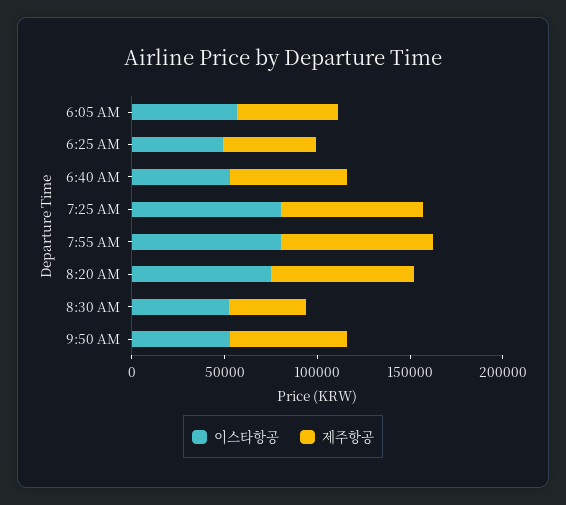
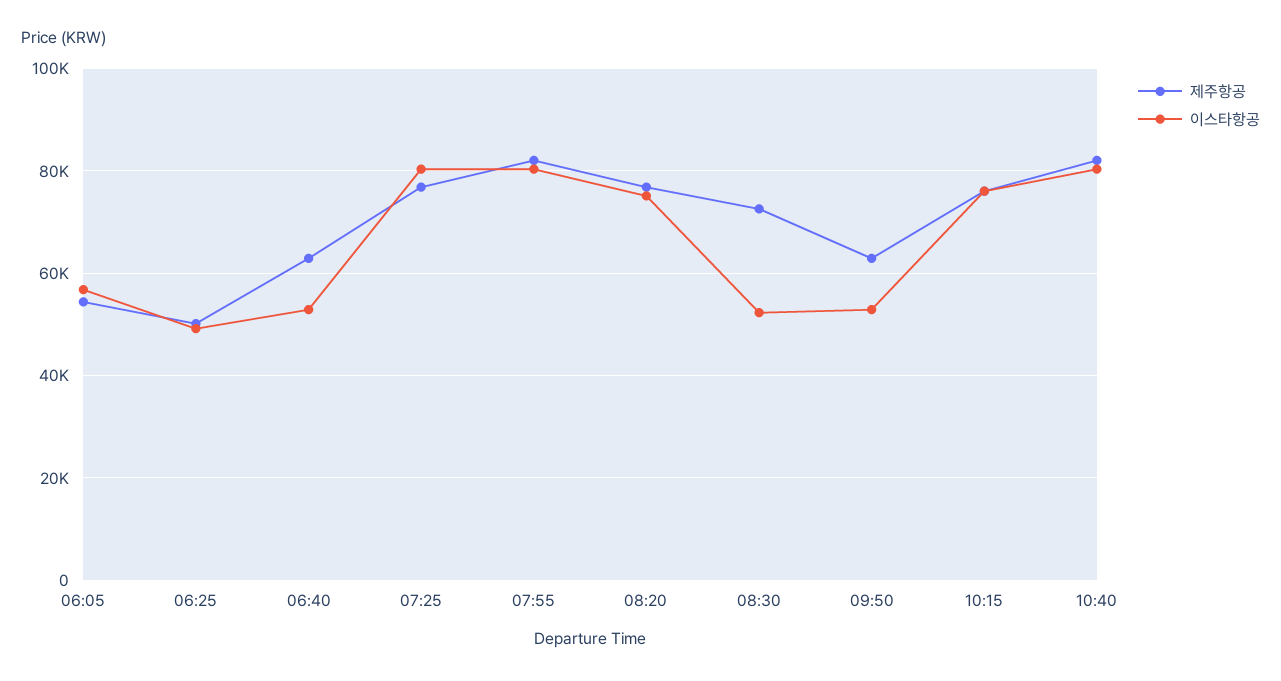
제주항공, 8:30 AM: 40000 -> 72000
제주항공, 10:15: none -> 76000
이스타항공, 10:15: none -> 76000
제주항공, 10:40: none -> 82000
이스타항공, 10:40: none -> 80000

